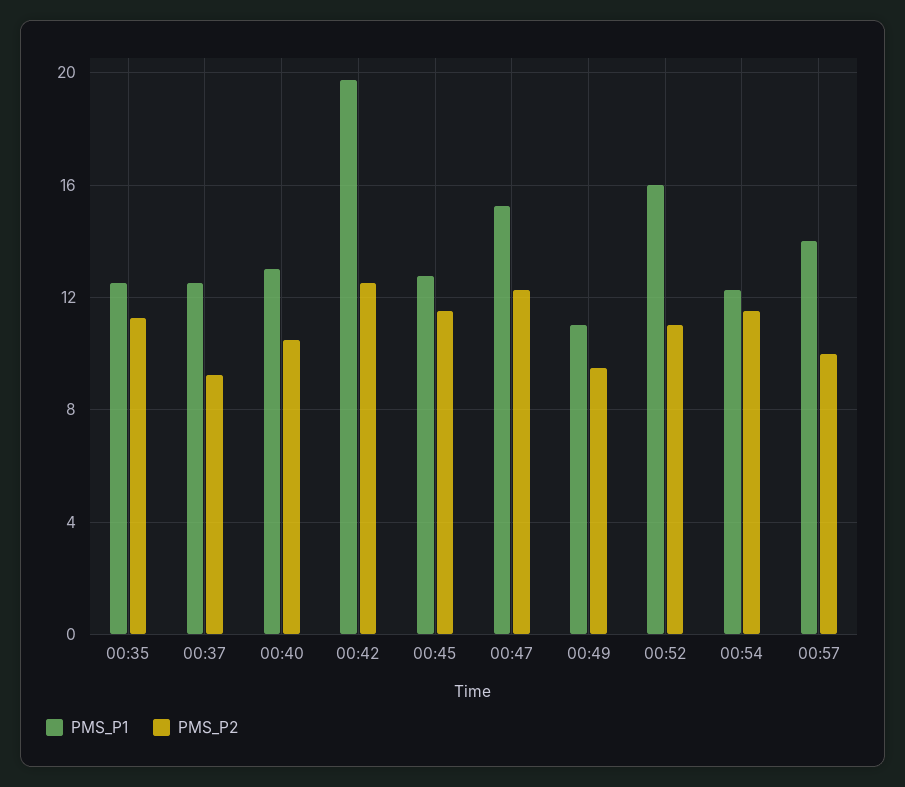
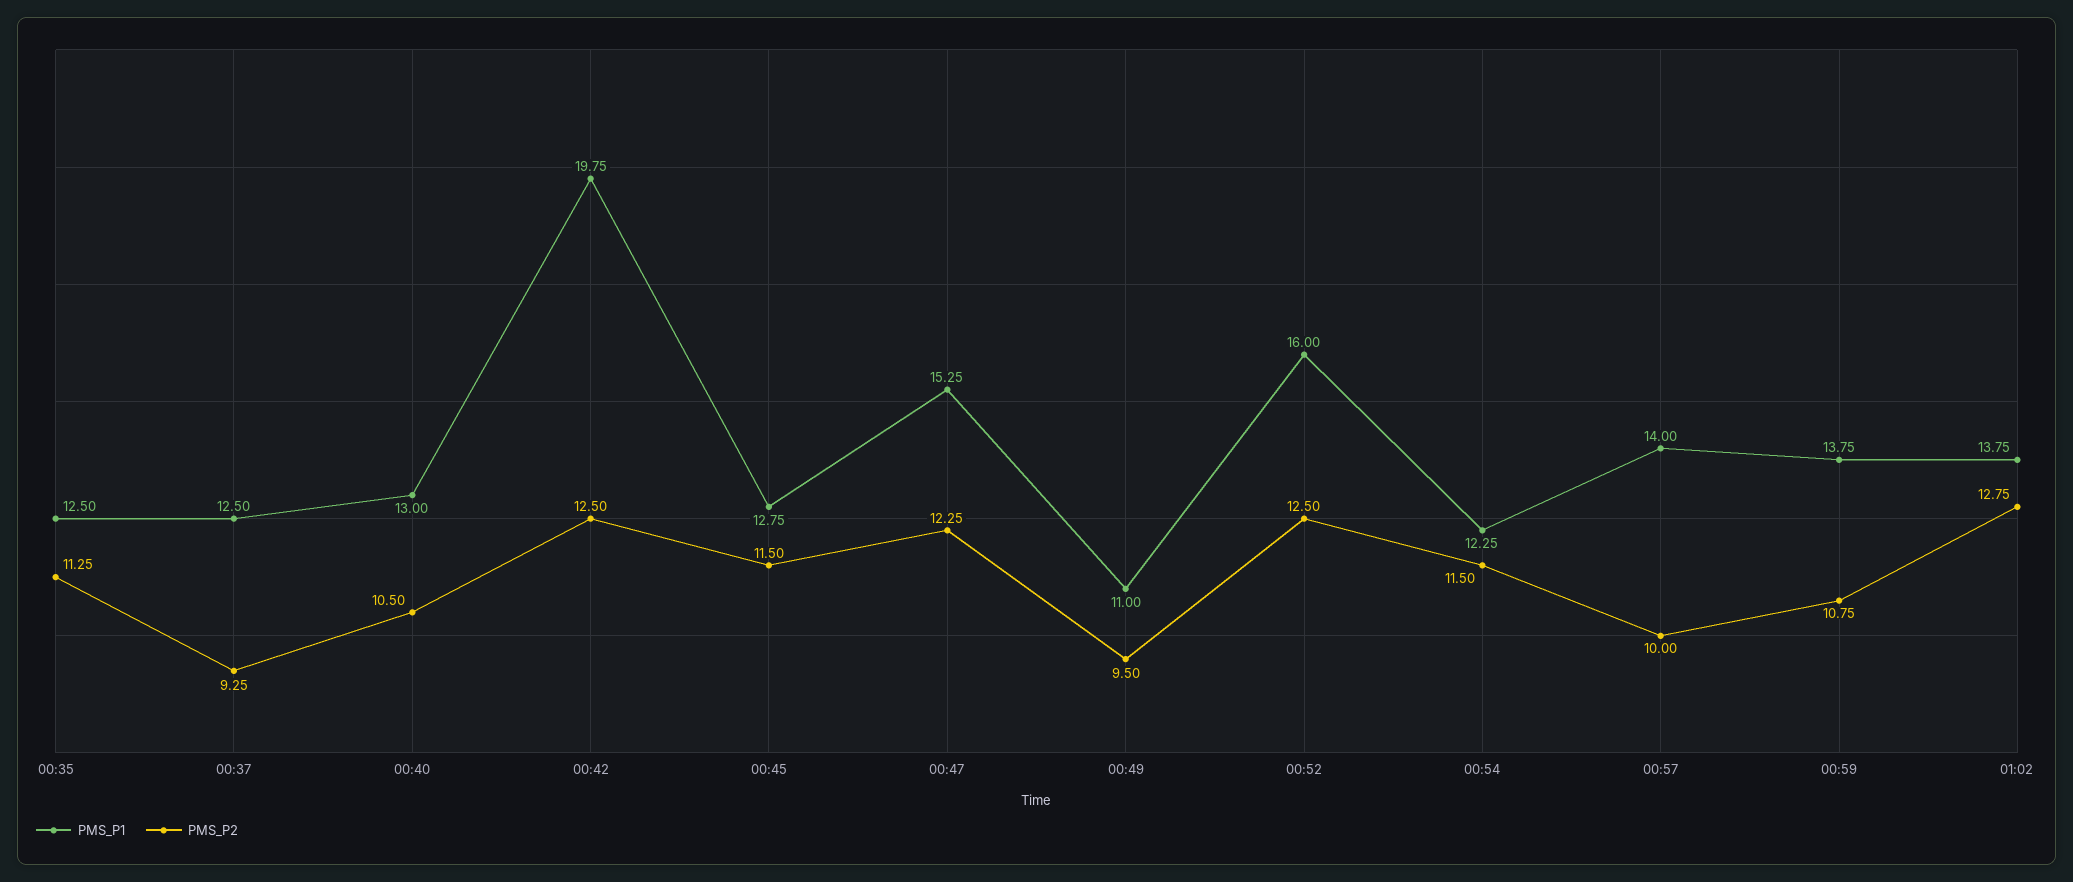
PMS_P2, 00:52: 11 -> 12.5
PMS_P1, 00:59: none -> 13.75
PMS_P2, 00:59: none -> 10.75
PMS_P1, 01:02: none -> 13.75
PMS_P2, 01:02: none -> 12.75

